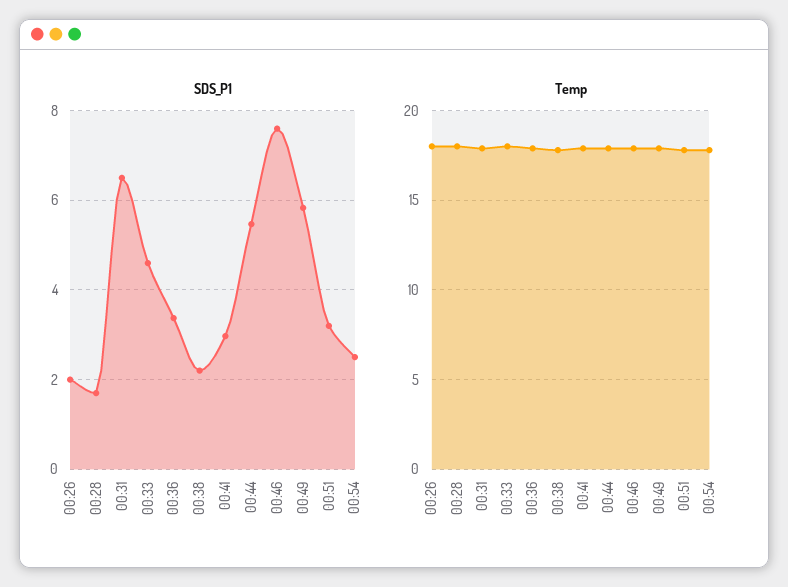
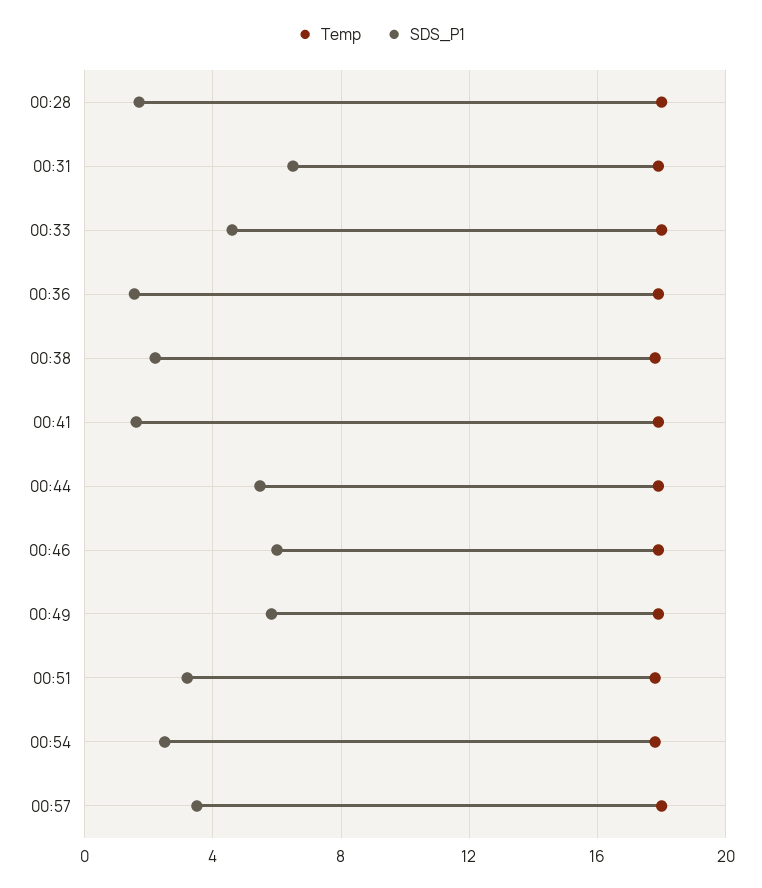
SDS_P1, 00:26: 2 -> none
SDS_P1, 00:36: 3.4 -> 1.5
SDS_P1, 00:41: 3 -> 1.5
SDS_P1, 00:46: 7.6 -> 6
Temp, 00:26: 18 -> none
Temp, 00:57: none -> 18
SDS_P1, 00:57: none -> 3.5

